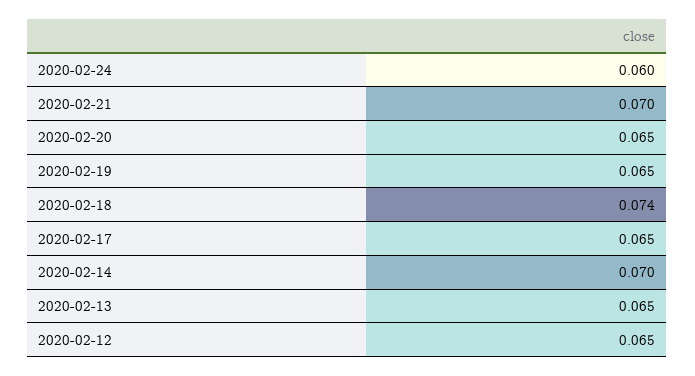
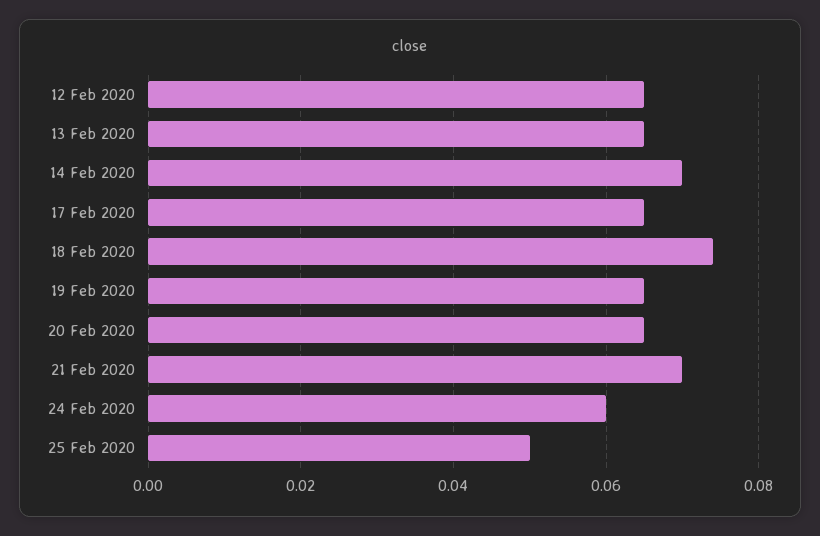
25 Feb 2020: none -> 0.05

